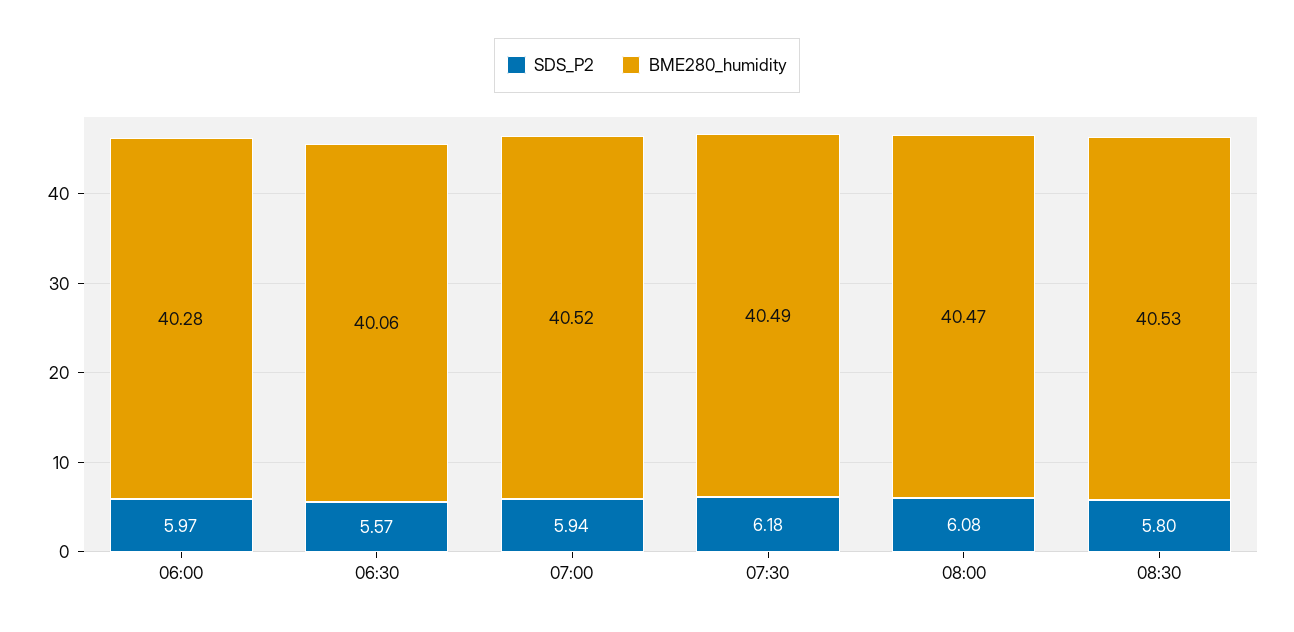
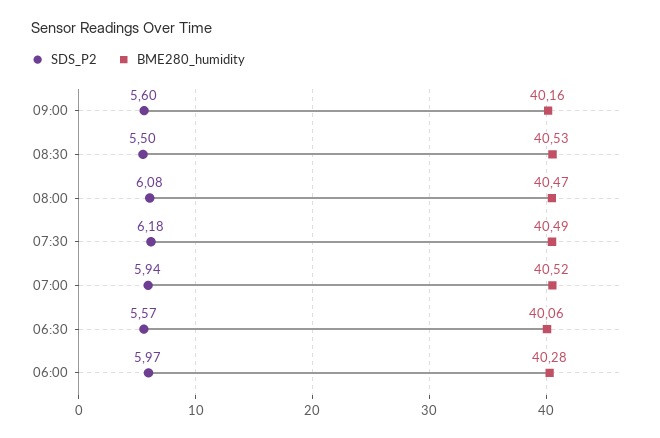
SDS_P2, 08:30: 5.8 -> 5.5
SDS_P2, 09:00: none -> 5.6
BME280_humidity, 09:00: none -> 40.16

